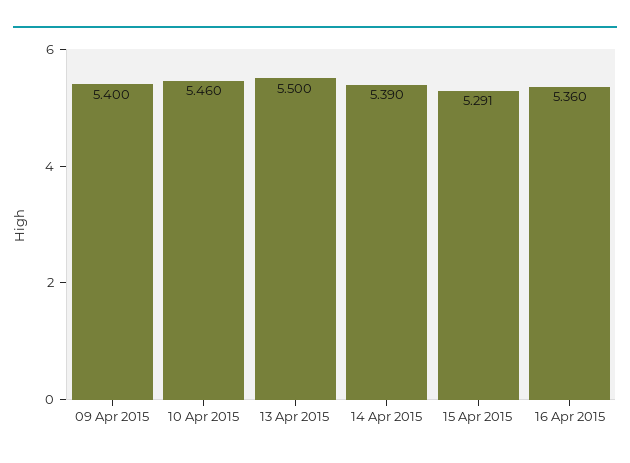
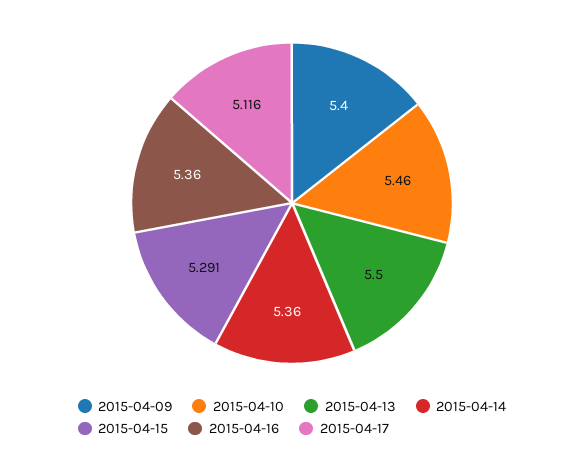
14 Apr 2015: 5.39 -> 5.36
2015-04-17: none -> 5.116

